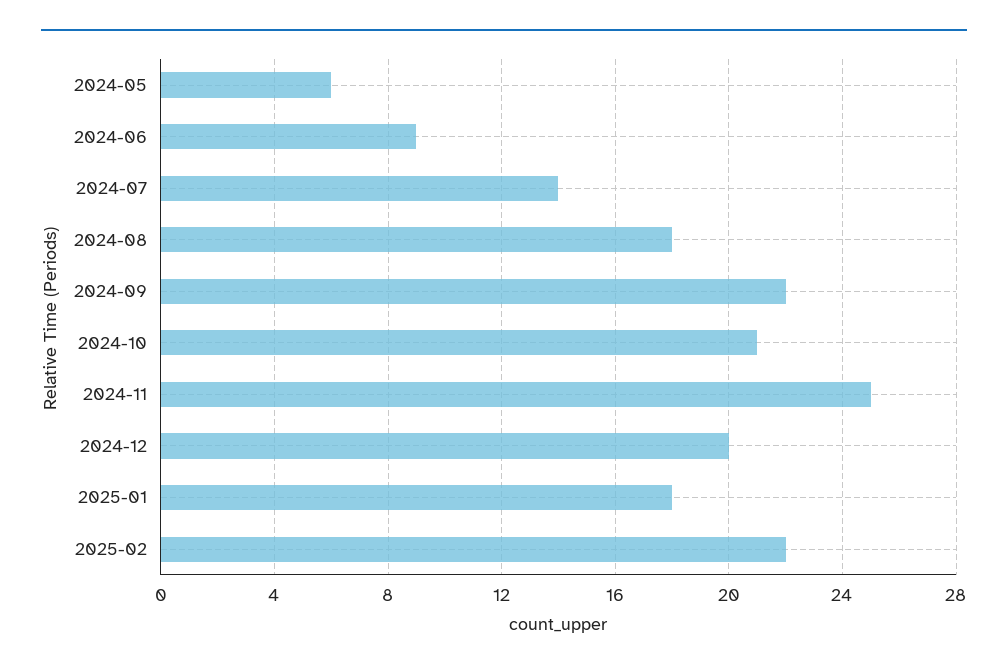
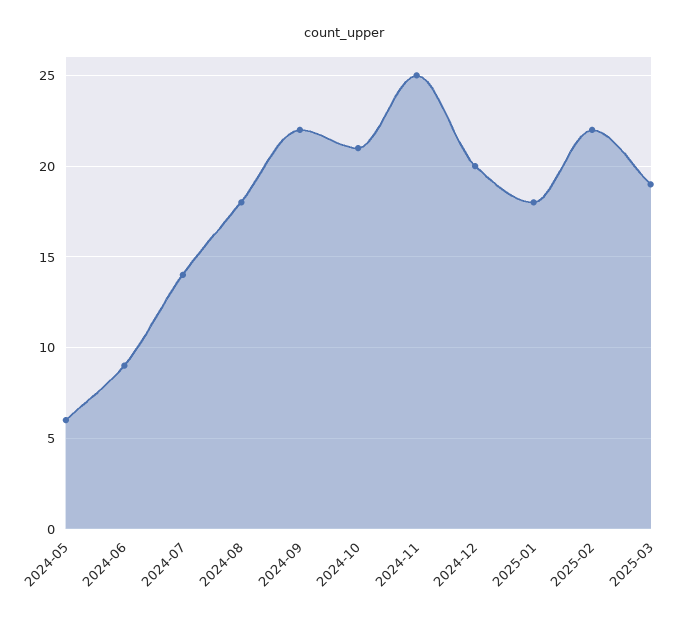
2025-03: none -> 19

